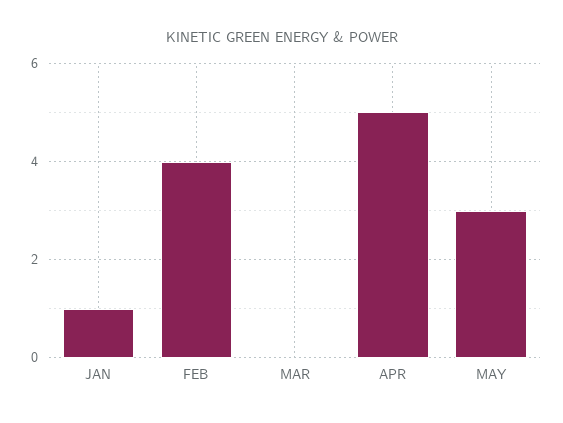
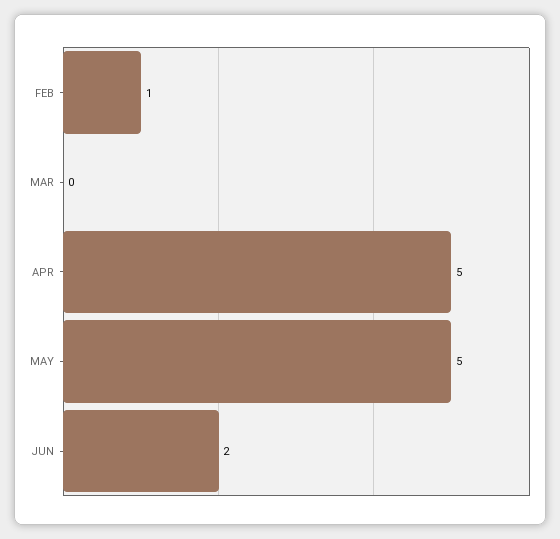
JAN: 1 -> none
FEB: 4 -> 1
MAY: 3 -> 5
JUN: none -> 2

